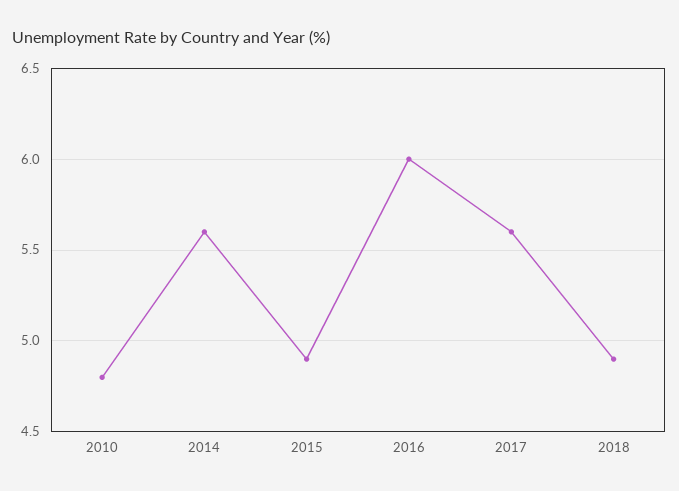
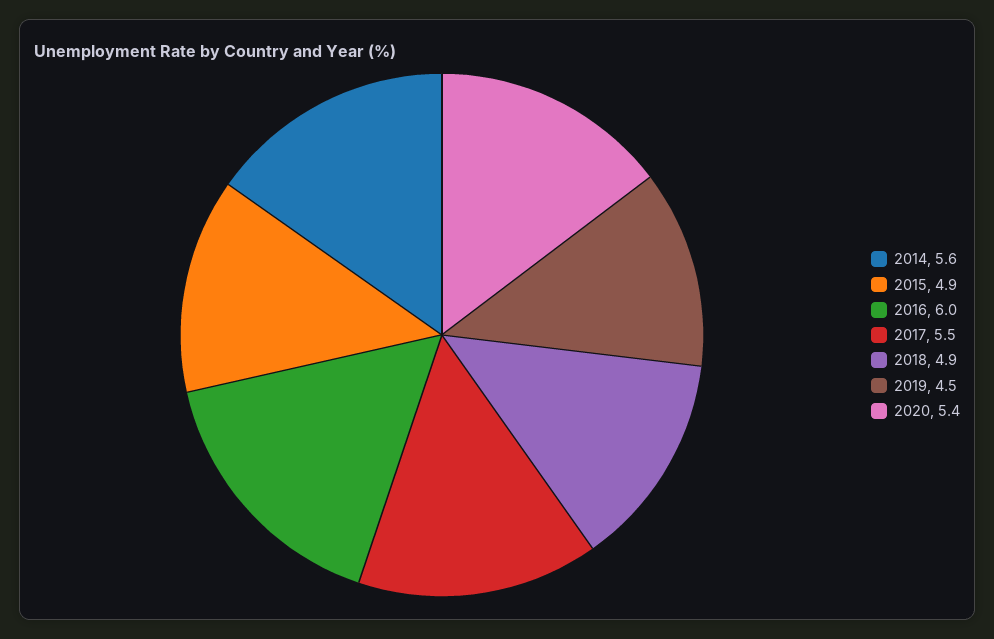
2010: 4.8 -> none
2017: 5.6 -> 5.5
2019: none -> 4.5
2020: none -> 5.4

